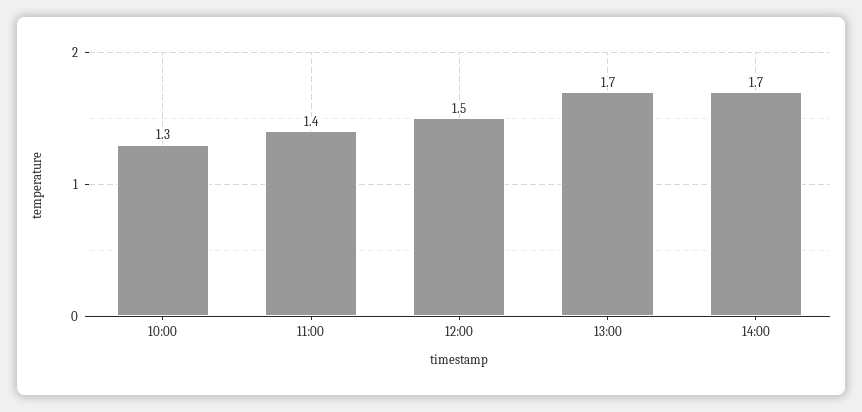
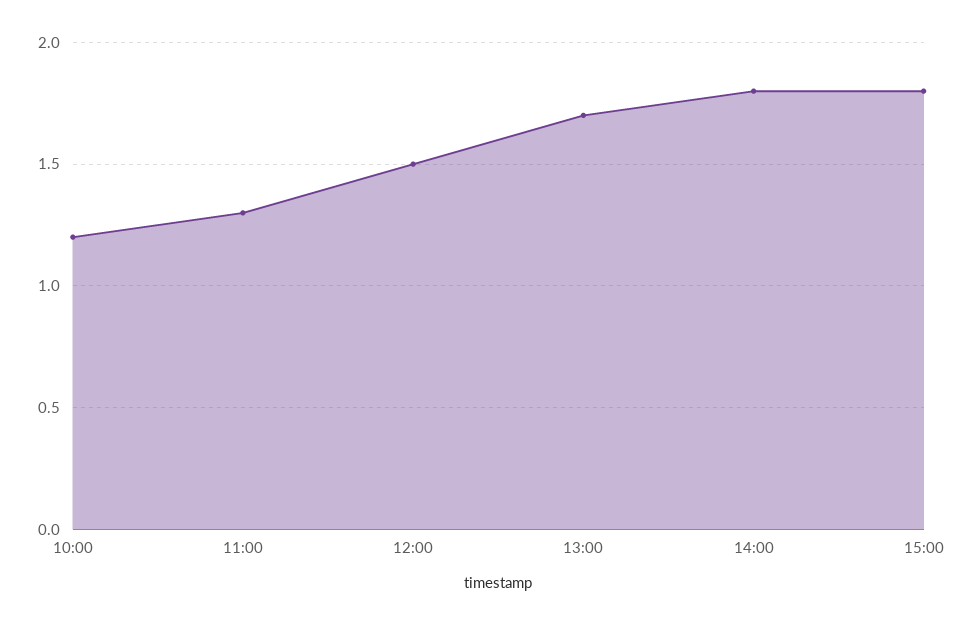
10:00: 1.3 -> 1.2
11:00: 1.4 -> 1.3
14:00: 1.7 -> 1.8
15:00: none -> 1.8

